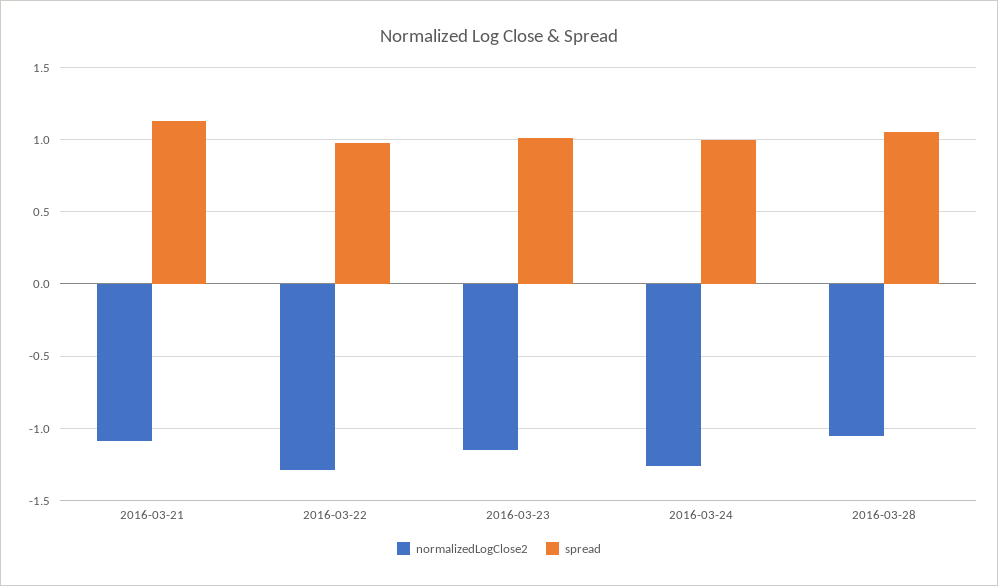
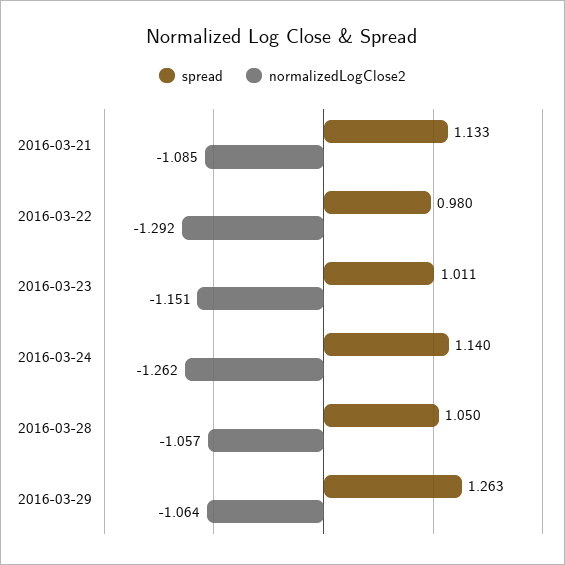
spread, 2016-03-24: 1 -> 1.14
spread, 2016-03-29: none -> 1.263
normalizedLogClose2, 2016-03-29: none -> -1.064

